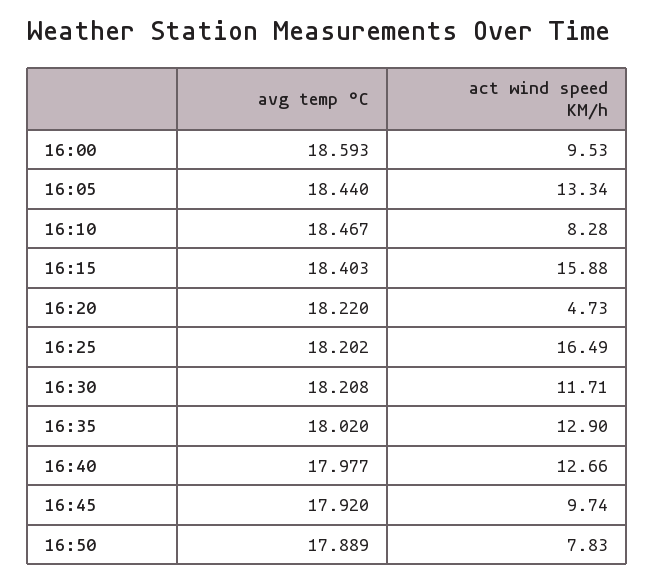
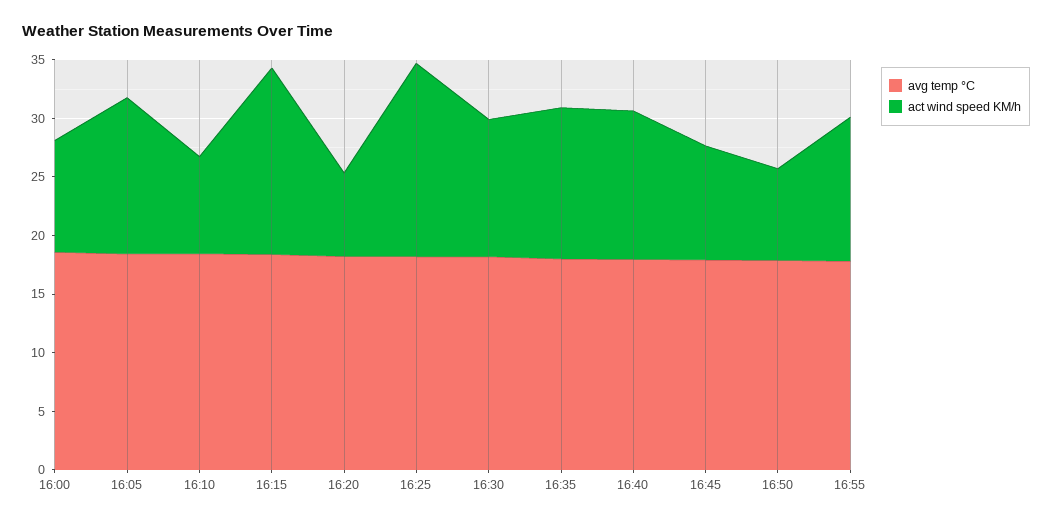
act wind speed KM/h, 16:20: 4.73 -> 7
avg temp °C, 16:55: none -> 18
act wind speed KM/h, 16:55: none -> 12

